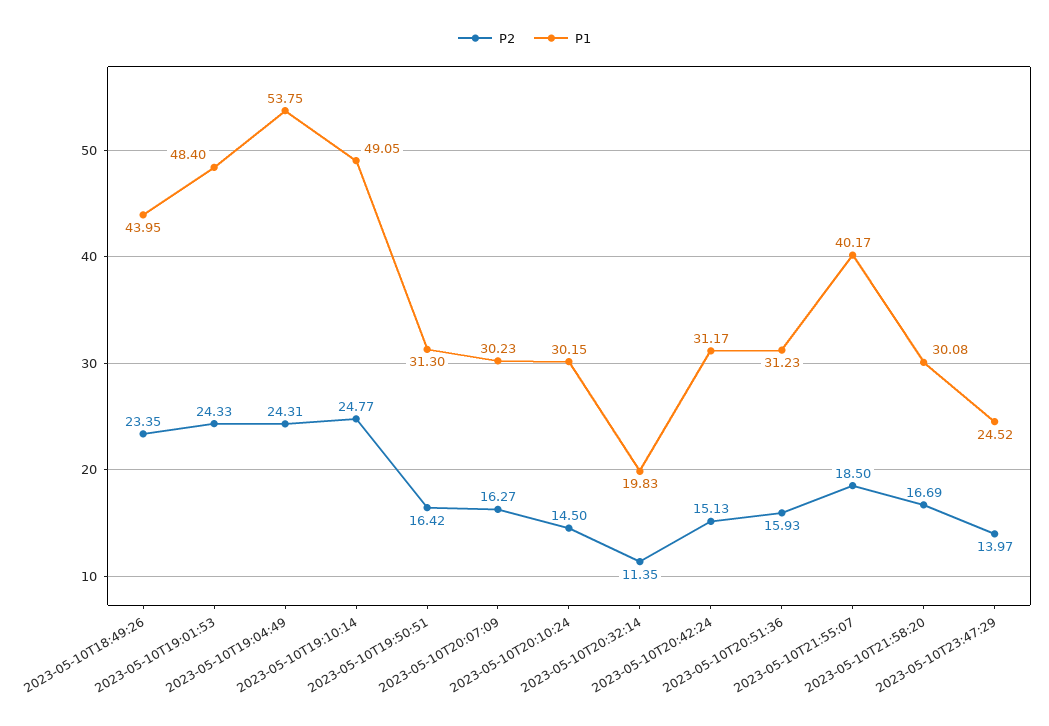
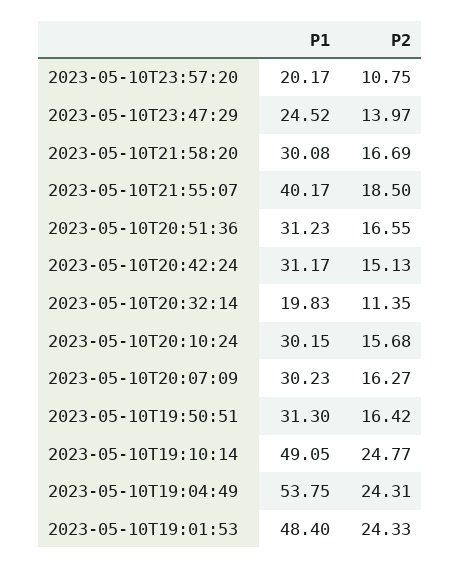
P2, 2023-05-10T18:49:26: 23.35 -> none
P1, 2023-05-10T18:49:26: 43.95 -> none
P2, 2023-05-10T20:10:24: 14.5 -> 15.68
P2, 2023-05-10T20:51:36: 15.93 -> 16.55
P1, 2023-05-10T23:57:20: none -> 20.17
P2, 2023-05-10T23:57:20: none -> 10.75

